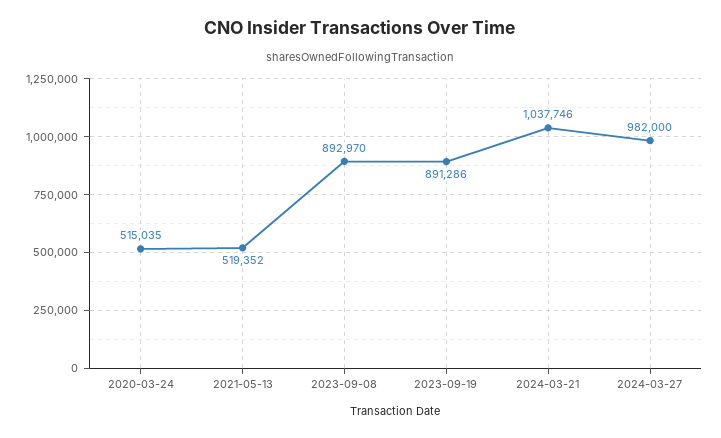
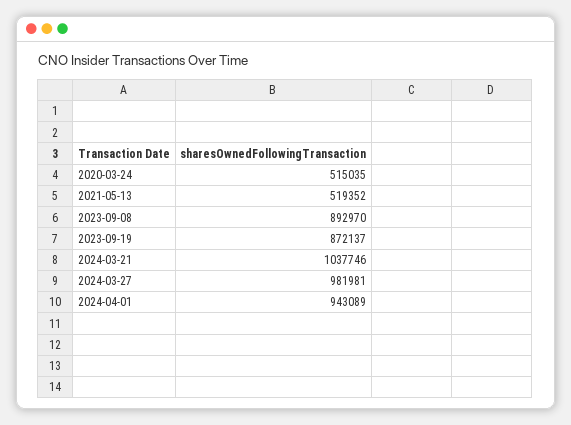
2023-09-19: 891286 -> 872137
2024-03-27: 982000 -> 981981
2024-04-01: none -> 943089

